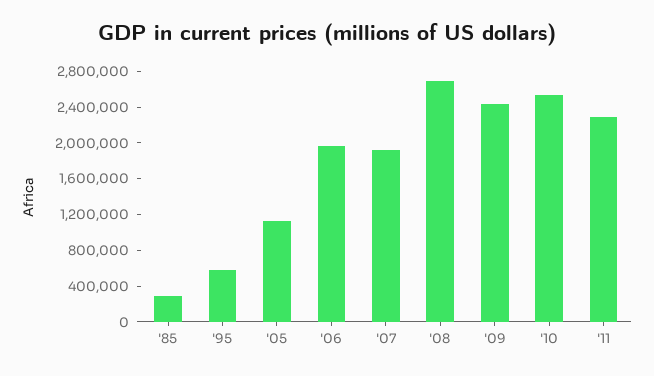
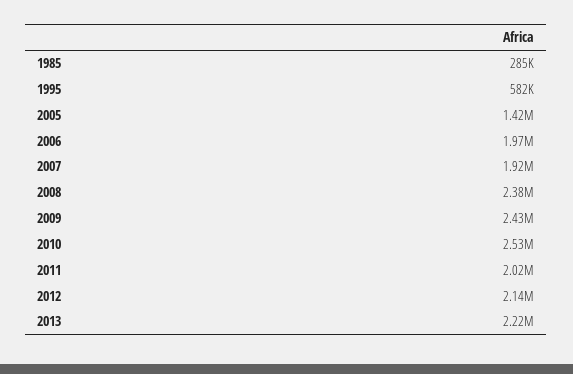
'05: 1100000 -> 1420000
'08: 2700000 -> 2380000
'11: 2300000 -> 2020000
2012: none -> 2140000
2013: none -> 2220000

